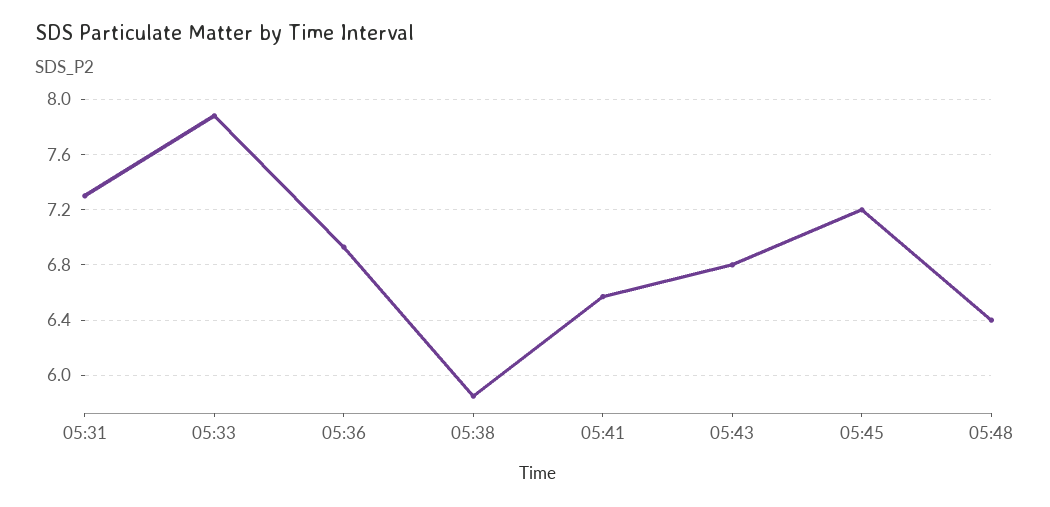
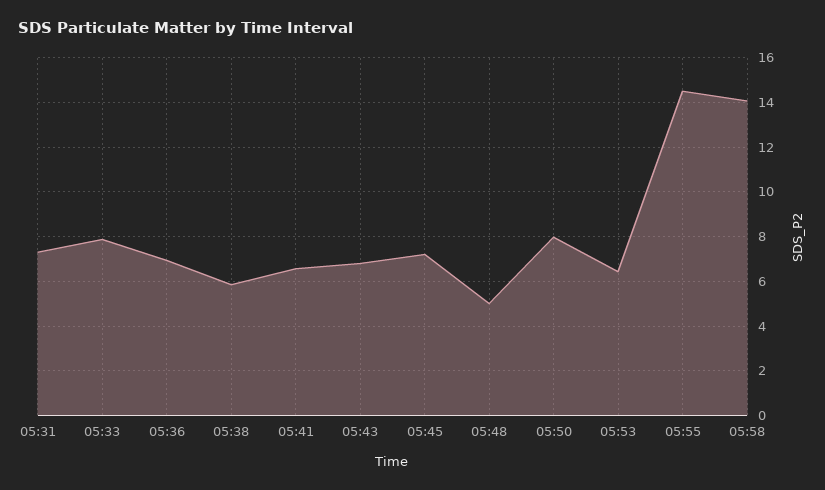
05:48: 6.4 -> 5
05:50: none -> 8
05:53: none -> 6.5
05:55: none -> 14.5
05:58: none -> 14

